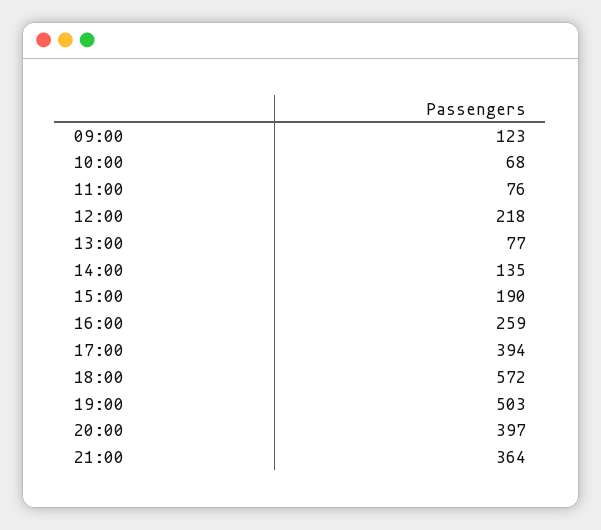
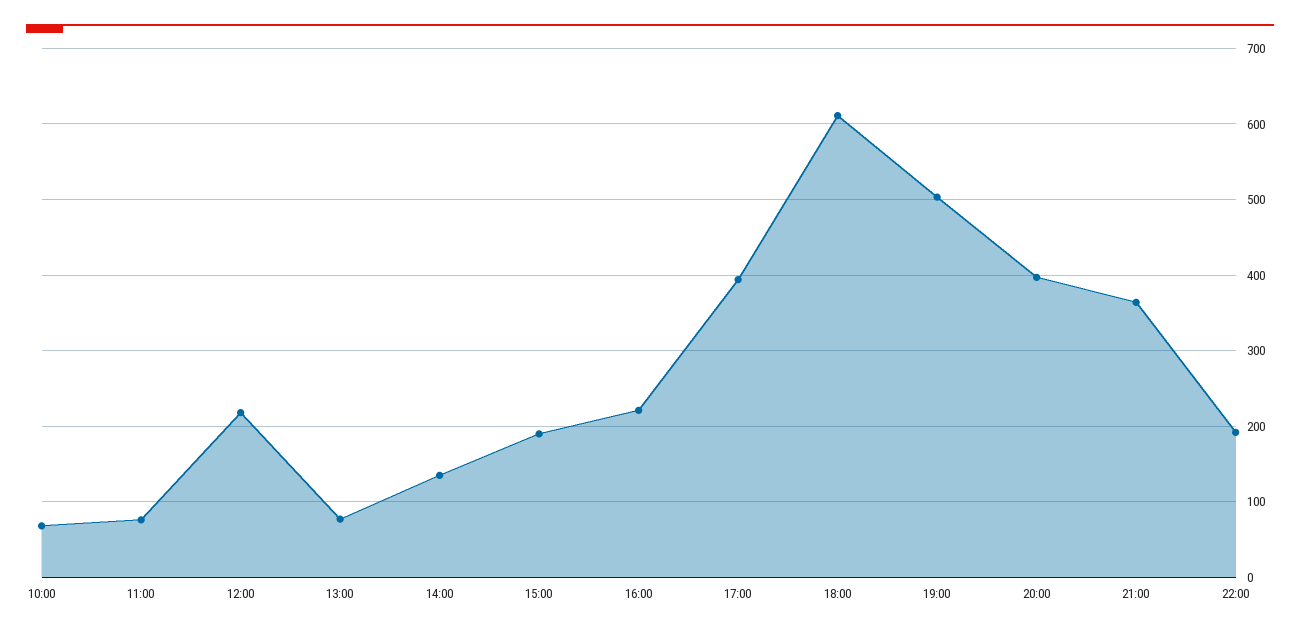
09:00: 123 -> none
16:00: 259 -> 220
18:00: 572 -> 610
22:00: none -> 190

